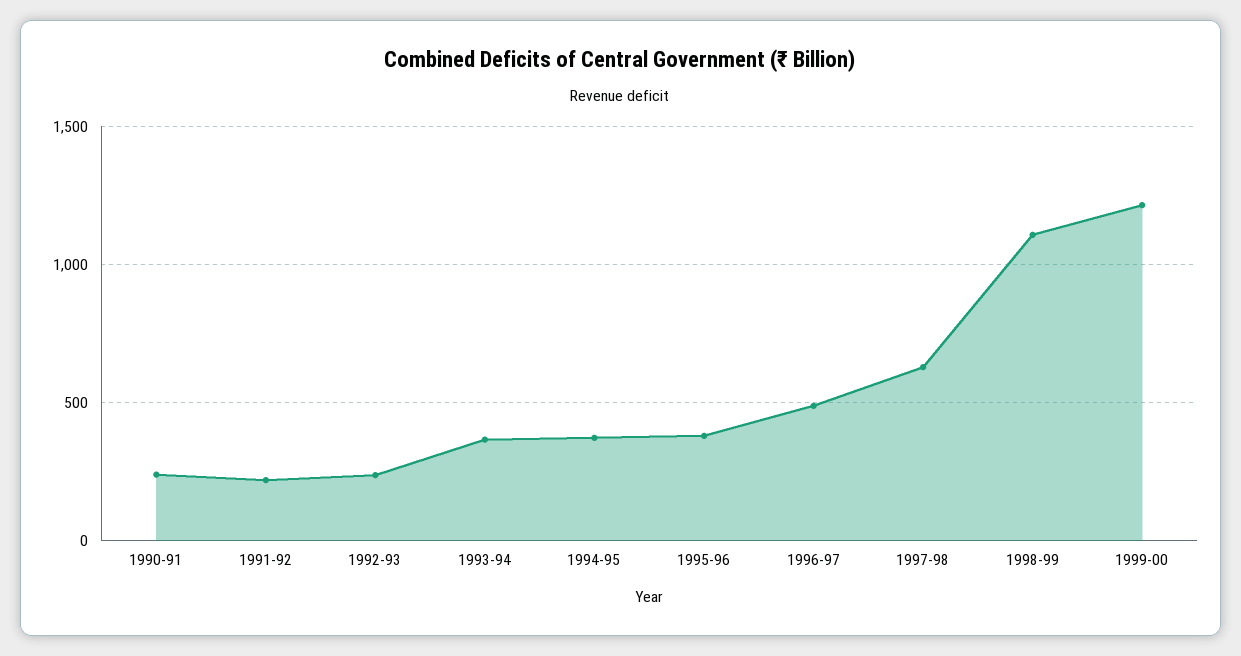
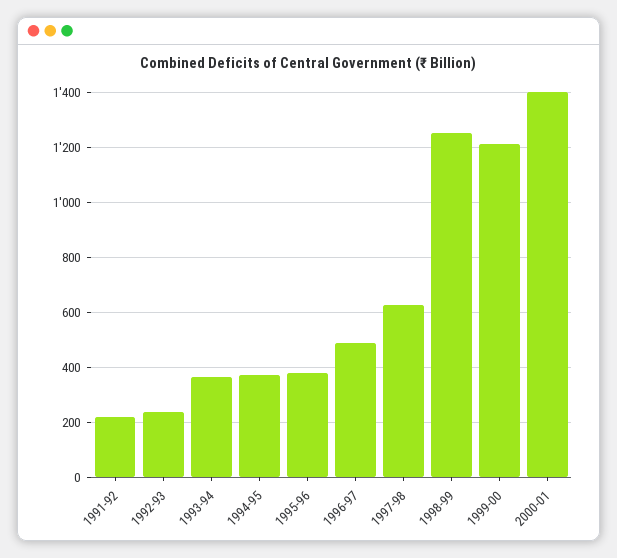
1990-91: 250 -> none
1998-99: 1100 -> 1250
2000-01: none -> 1400

